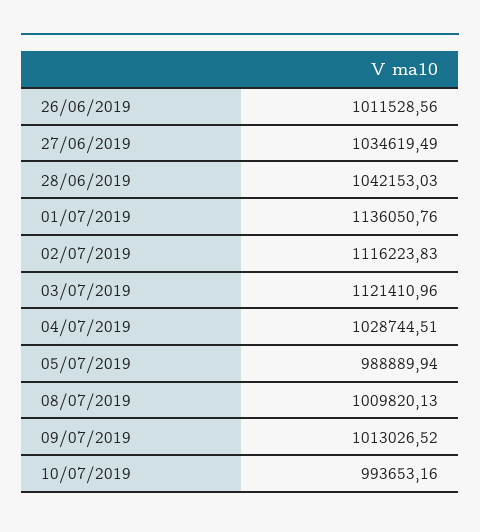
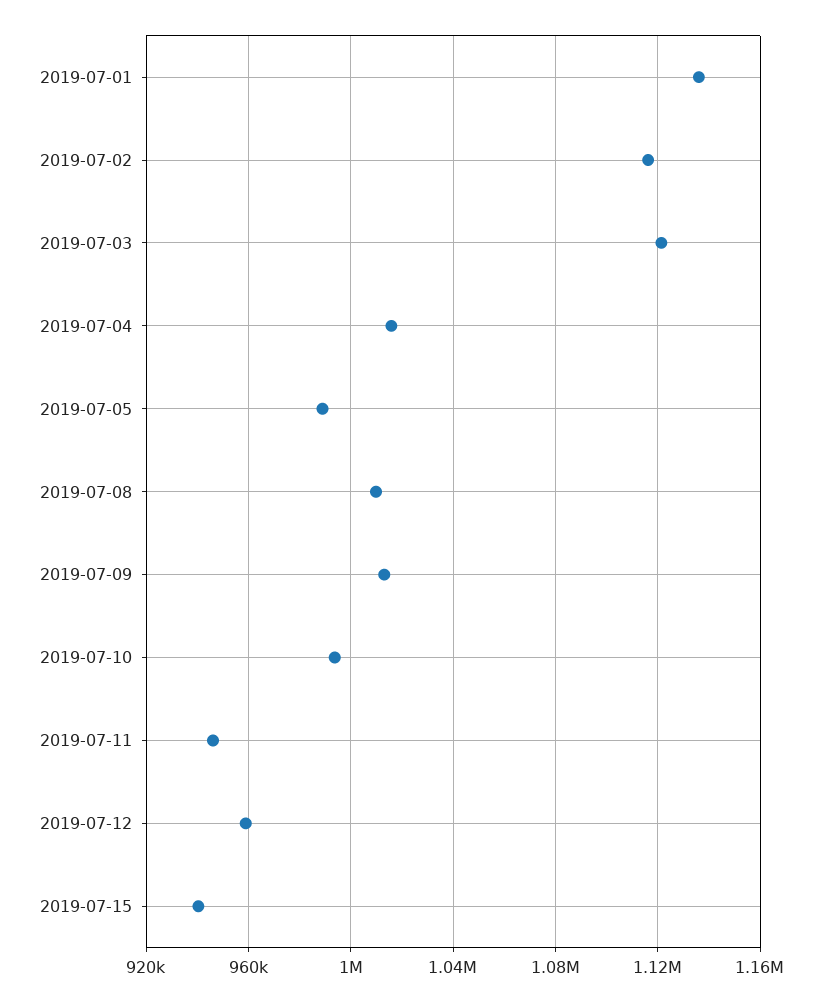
26/06/2019: 1011528.56 -> none
27/06/2019: 1034619.49 -> none
28/06/2019: 1042153.03 -> none
04/07/2019: 1028744.51 -> 1015000
2019-07-11: none -> 945000
2019-07-12: none -> 960000
2019-07-15: none -> 940000

